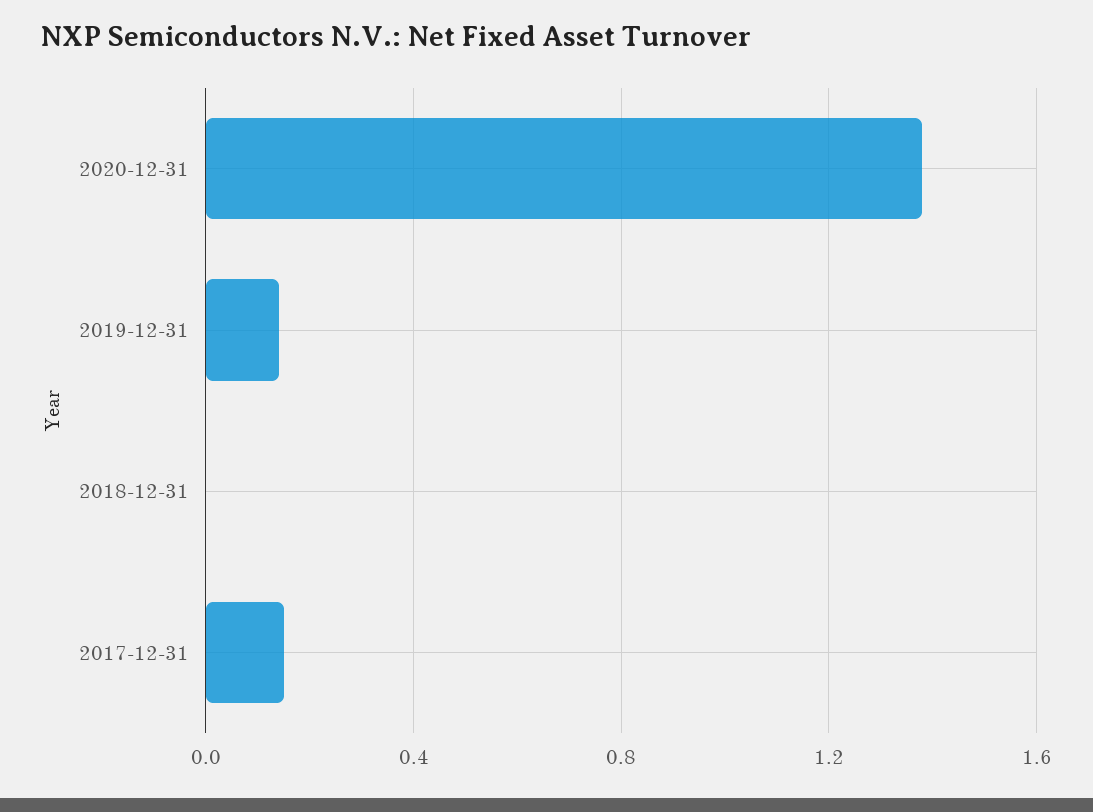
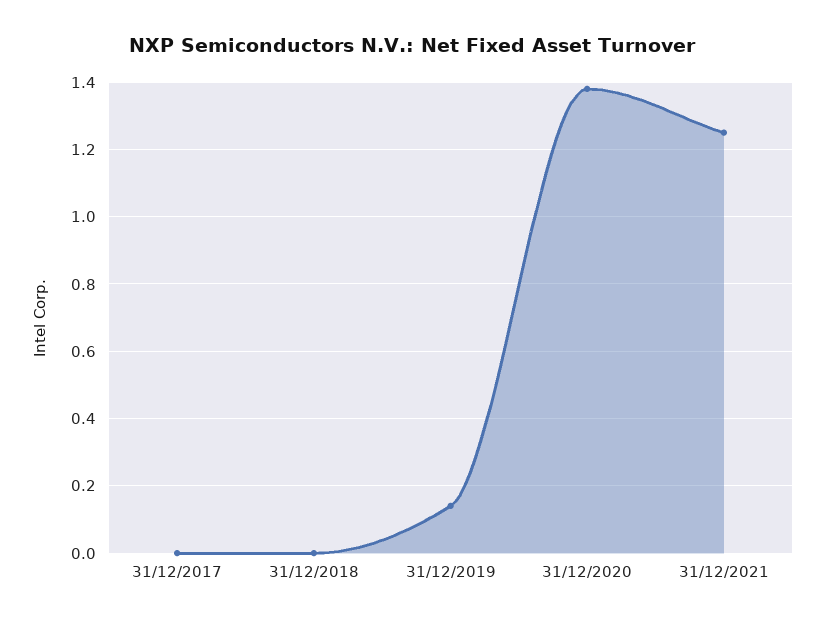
2017-12-31: 0.15 -> 0
31/12/2021: none -> 1.25

